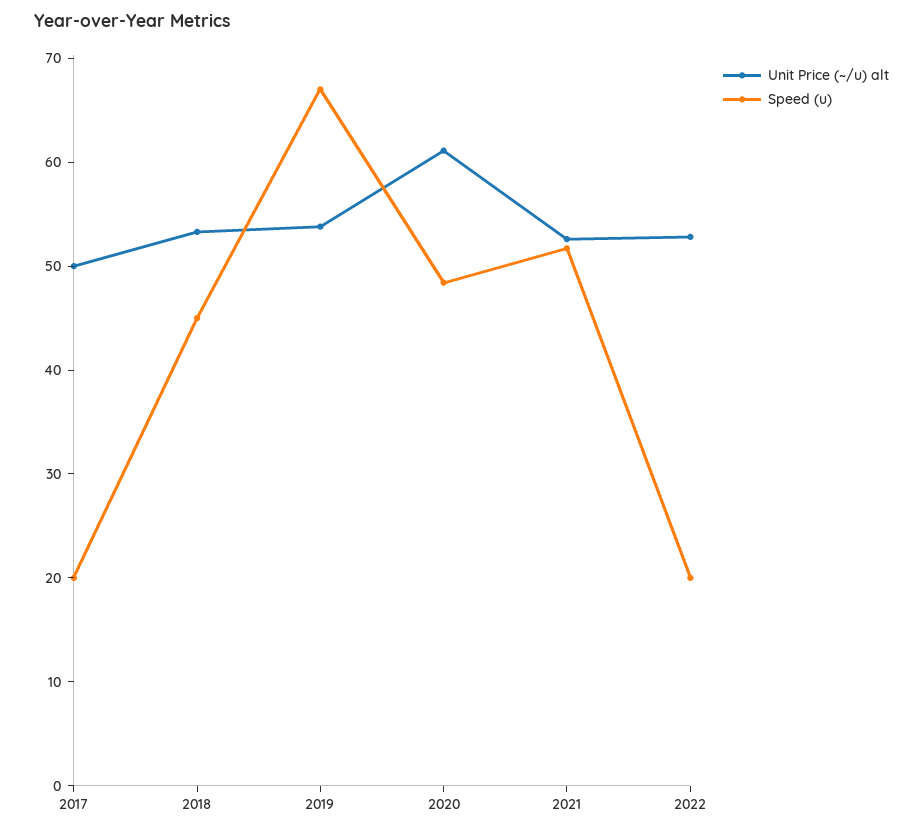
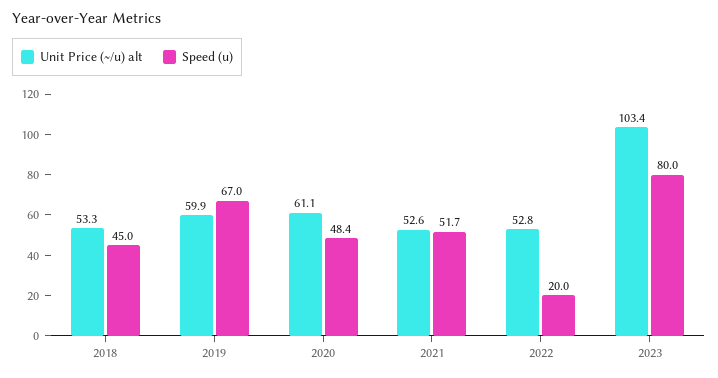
Unit Price (~/u) alt, 2017: 50 -> none
Speed (u), 2017: 20 -> none
Unit Price (~/u) alt, 2019: 54 -> 59.9
Unit Price (~/u) alt, 2023: none -> 103.4
Speed (u), 2023: none -> 80

